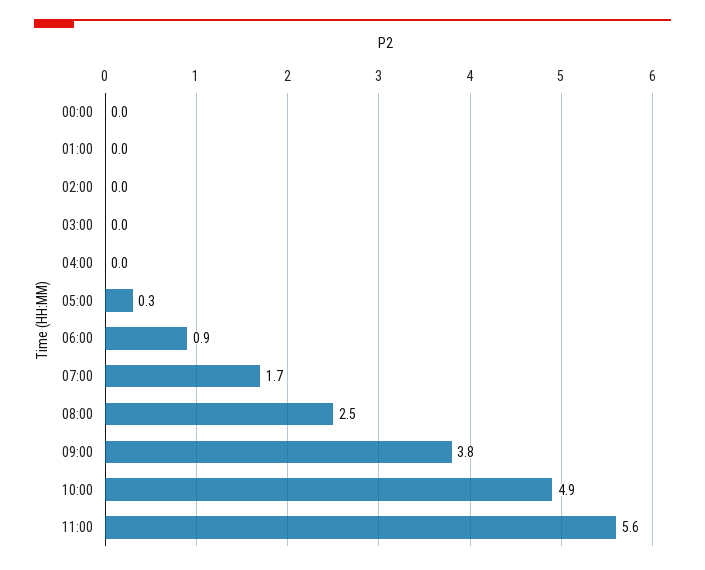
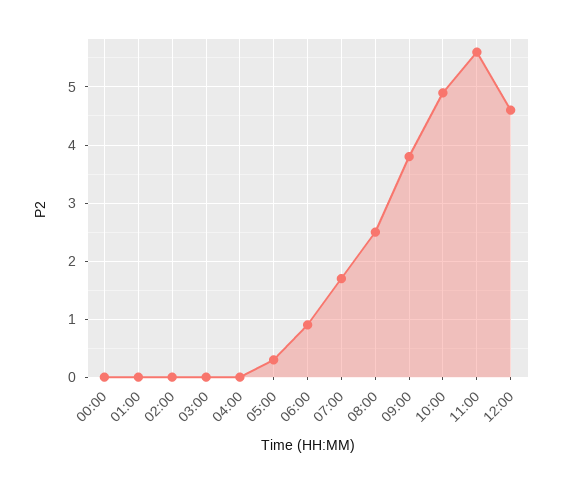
12:00: none -> 4.5

